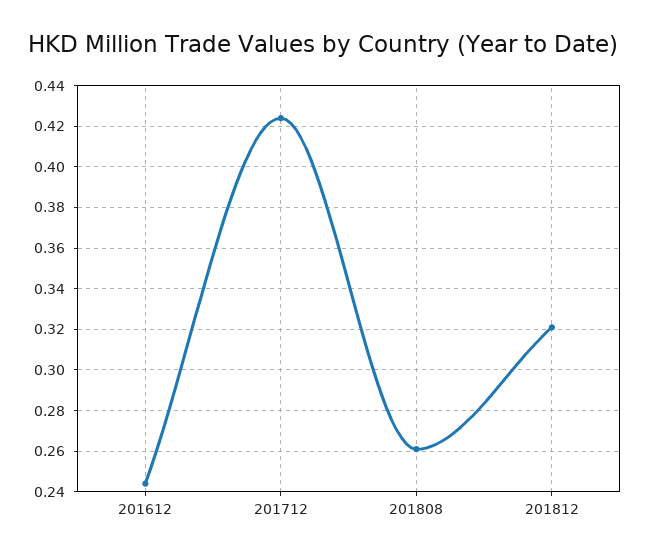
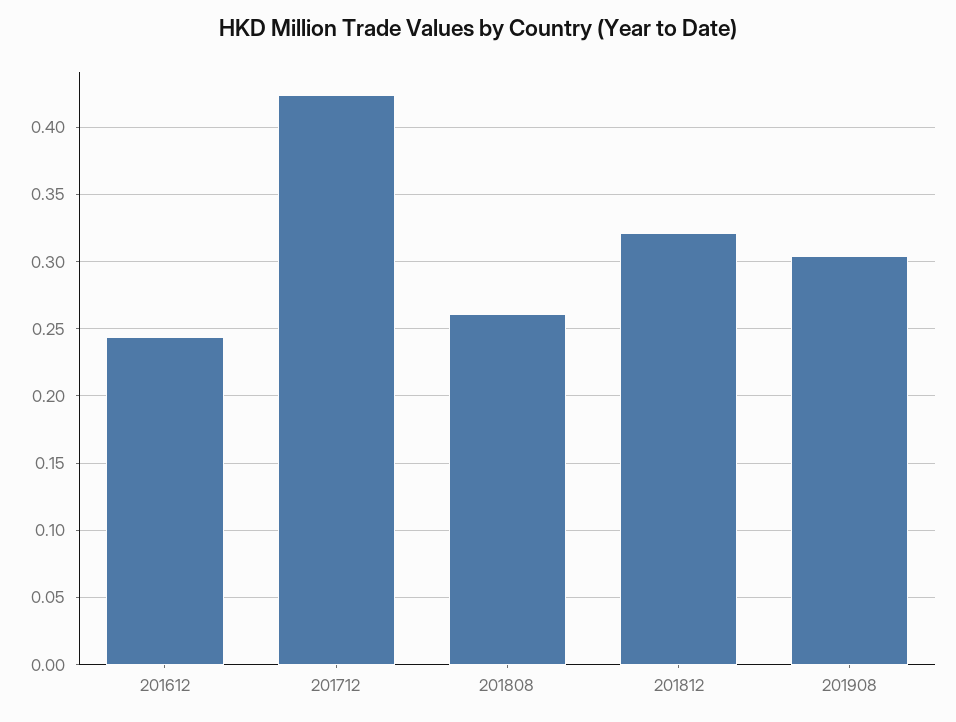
201908: none -> 0.305

